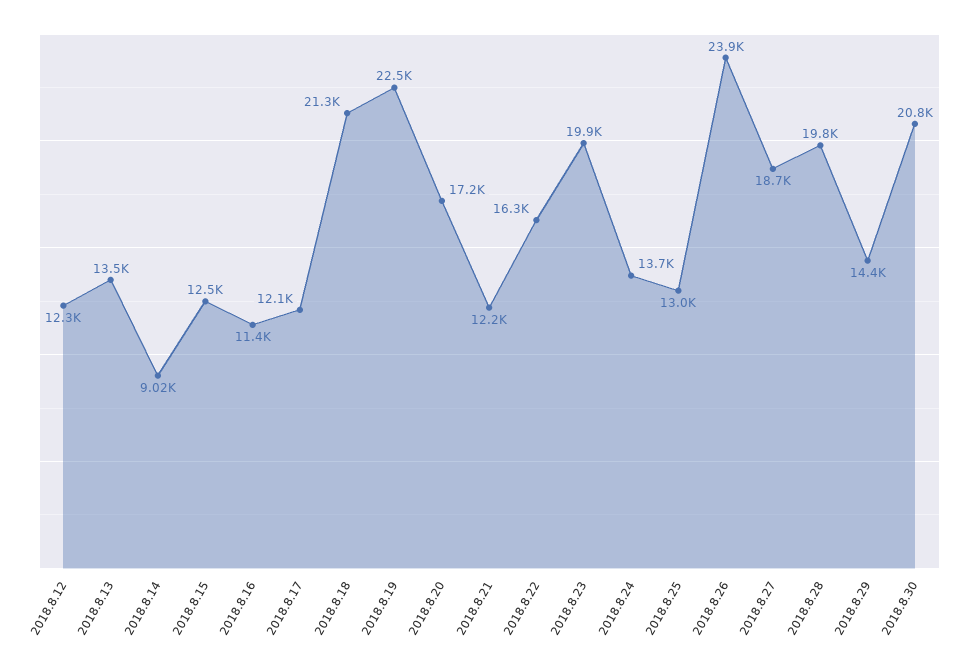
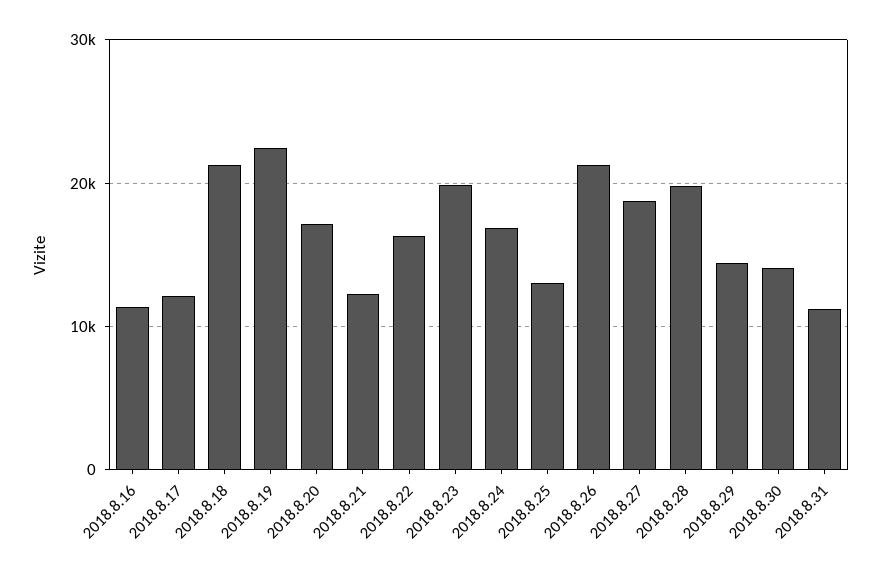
2018.8.12: 12300 -> none
2018.8.13: 13500 -> none
2018.8.14: 9020 -> none
2018.8.15: 12500 -> none
2018.8.24: 13700 -> 17000
2018.8.26: 23900 -> 21000
2018.8.30: 20800 -> 14000
2018.8.31: none -> 11000

